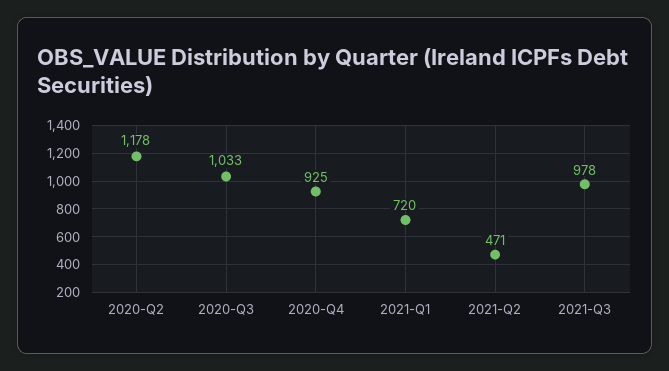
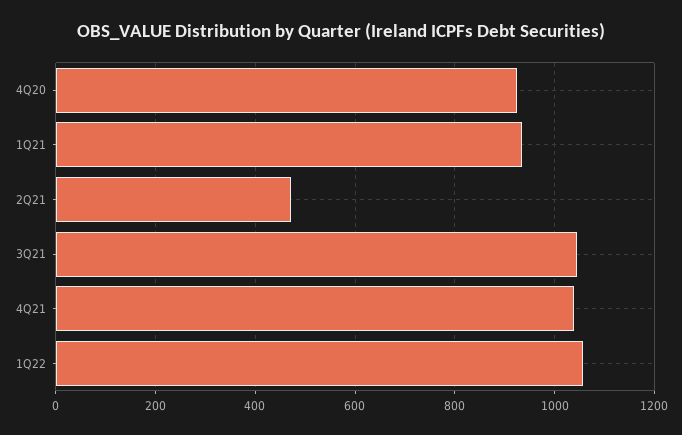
2020-Q2: 1178 -> none
2020-Q3: 1033 -> none
2021-Q1: 720 -> 940
2021-Q3: 978 -> 1040
4Q21: none -> 1040
1Q22: none -> 1060

